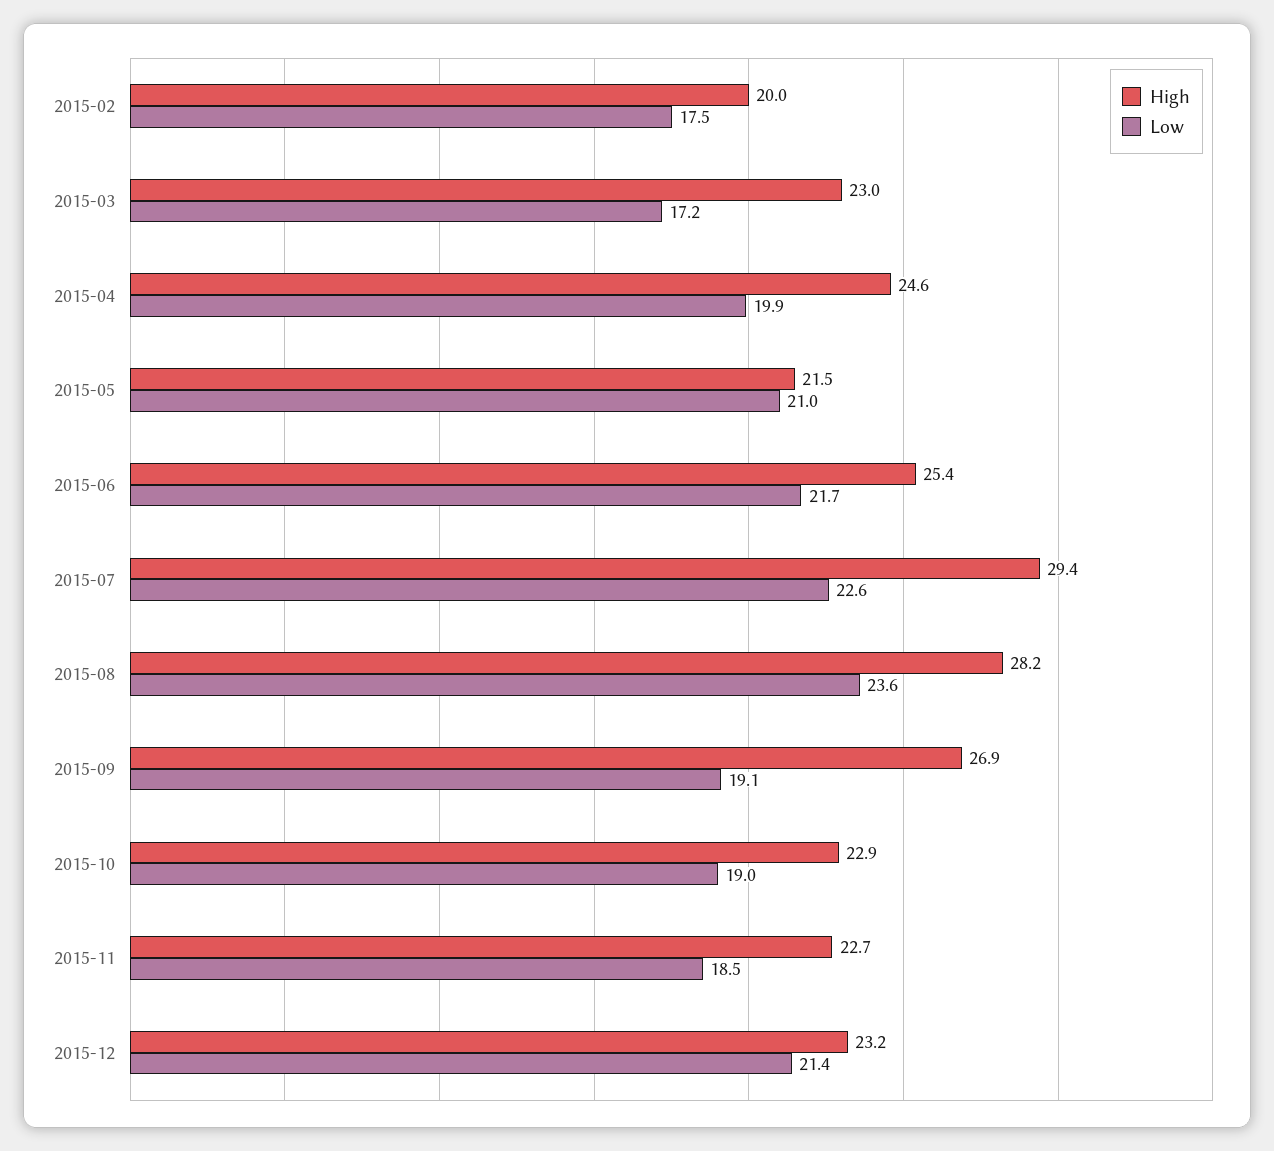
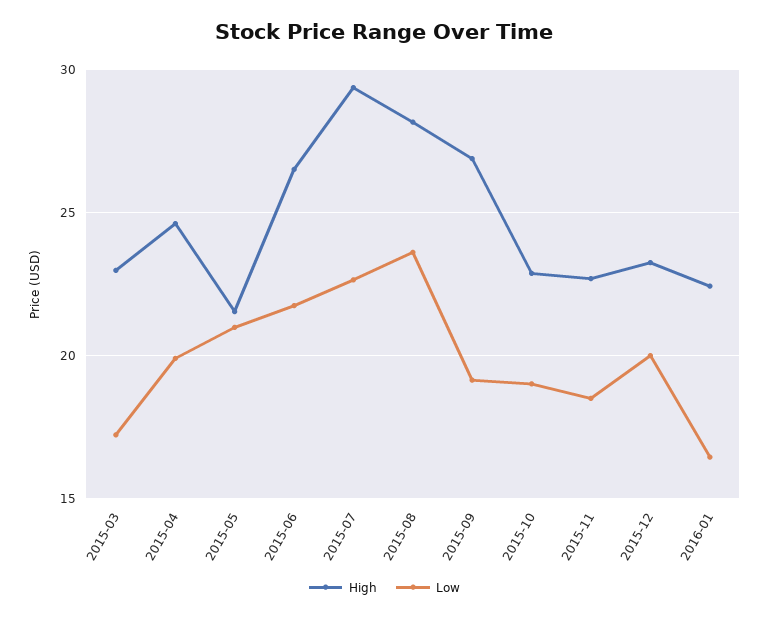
High, 2015-02: 20 -> none
Low, 2015-02: 17.5 -> none
High, 2015-06: 25.4 -> 26.5
Low, 2015-12: 21.4 -> 20
High, 2016-01: none -> 22.5
Low, 2016-01: none -> 16.5

